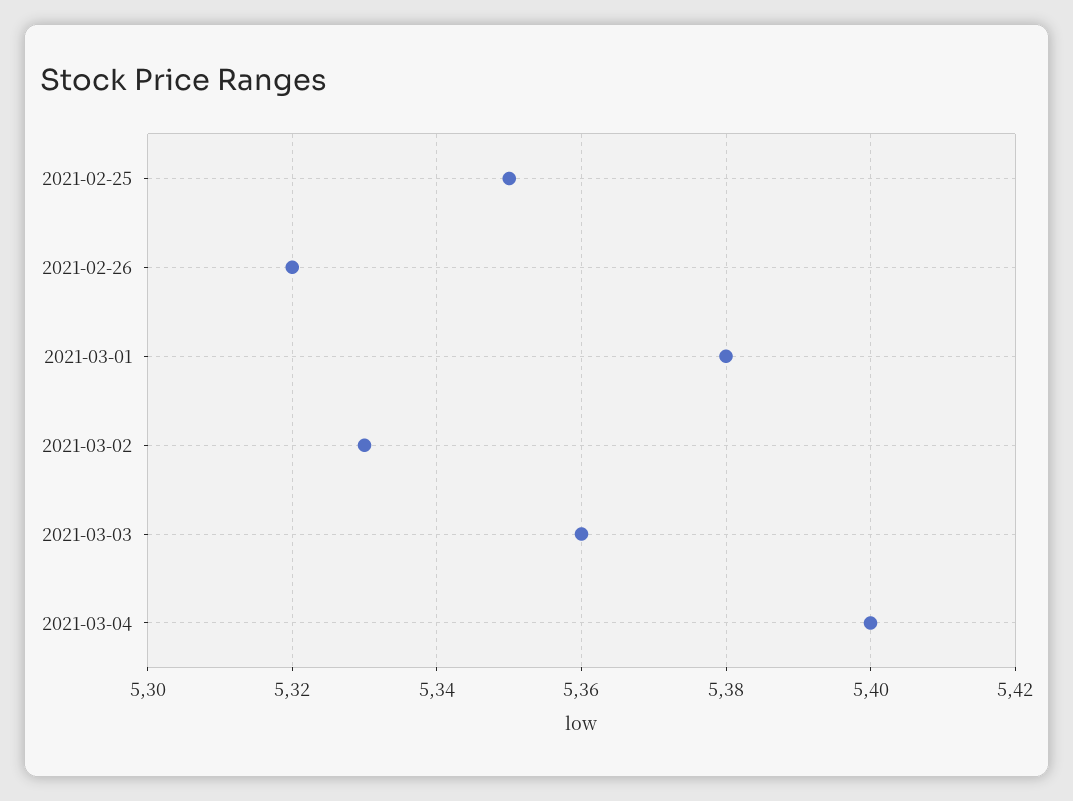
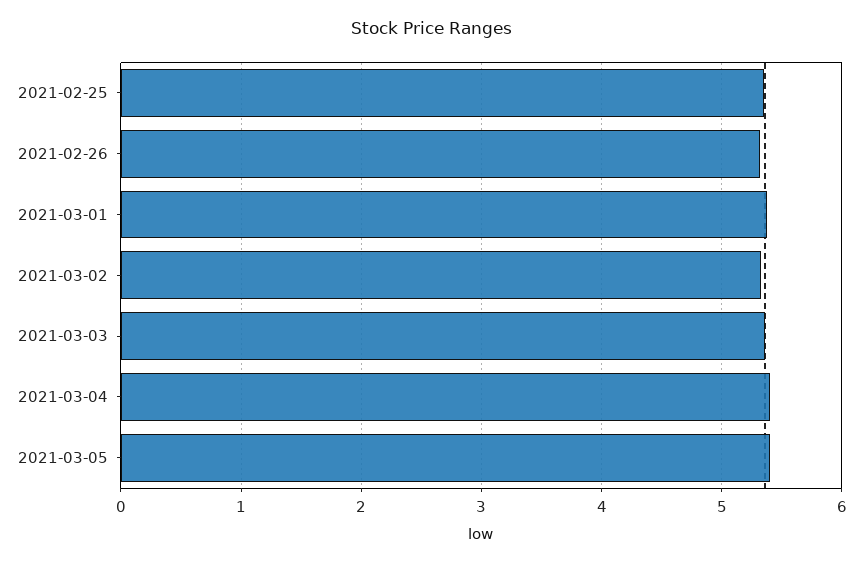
2021-03-05: none -> 5.4

